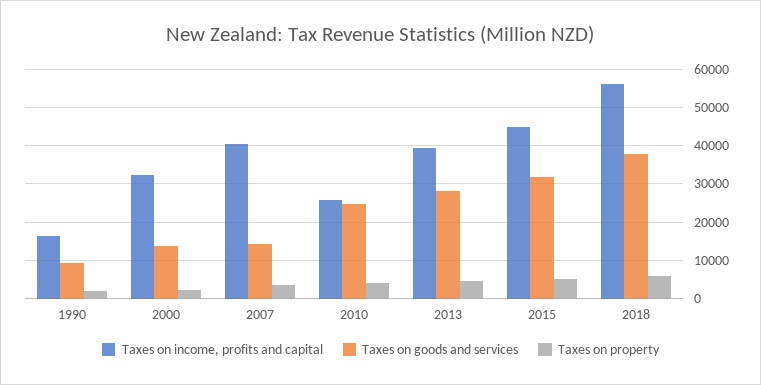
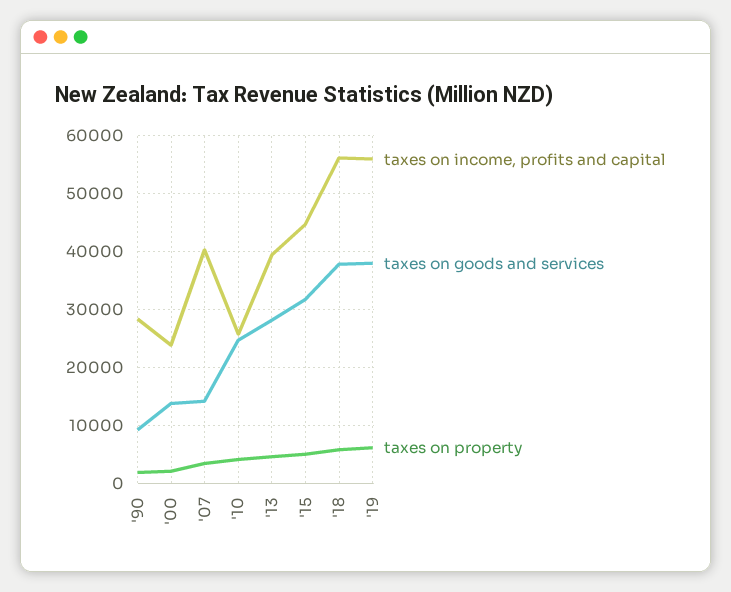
Taxes on income, profits and capital, 1990: 16000 -> 28000
Taxes on income, profits and capital, 2000: 32000 -> 24000
Taxes on income, profits and capital, '19: none -> 56000
Taxes on goods and services, '19: none -> 38000
Taxes on property, '19: none -> 6000

